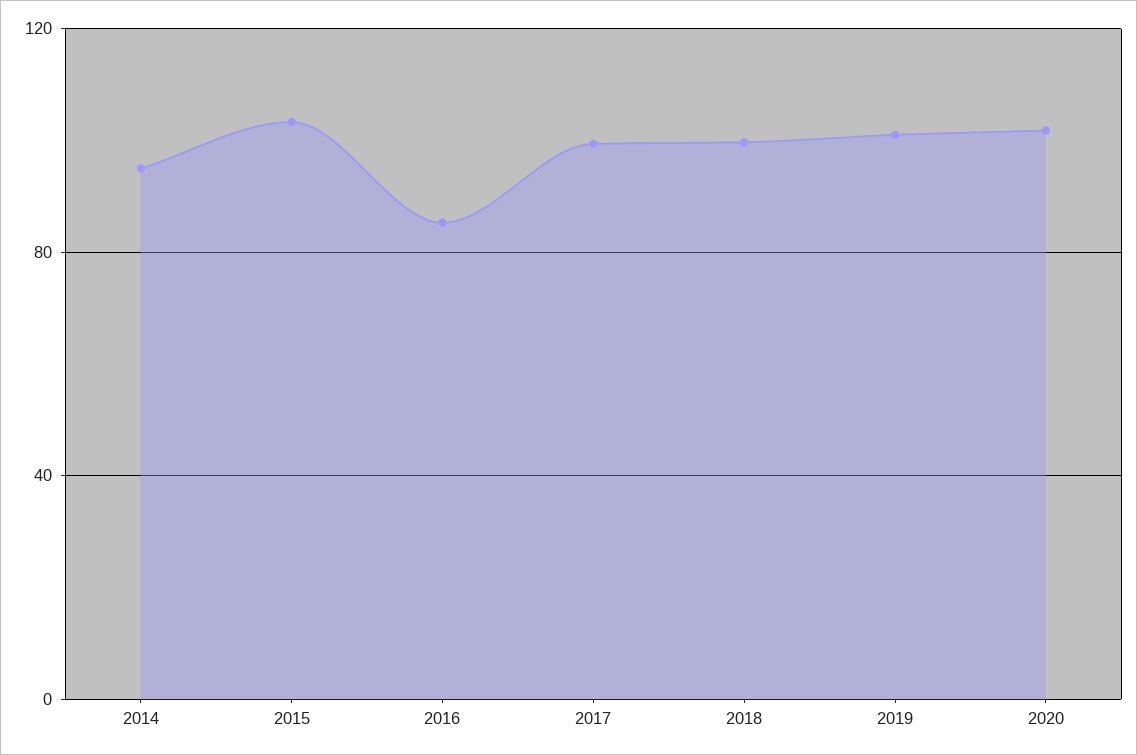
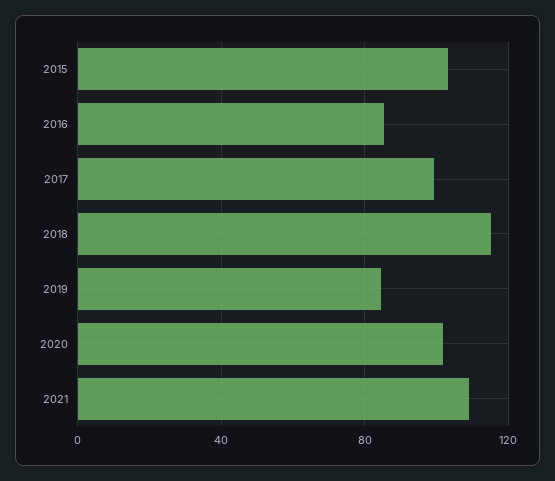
2014: 95 -> none
2018: 100 -> 115
2019: 100 -> 85
2021: none -> 110

